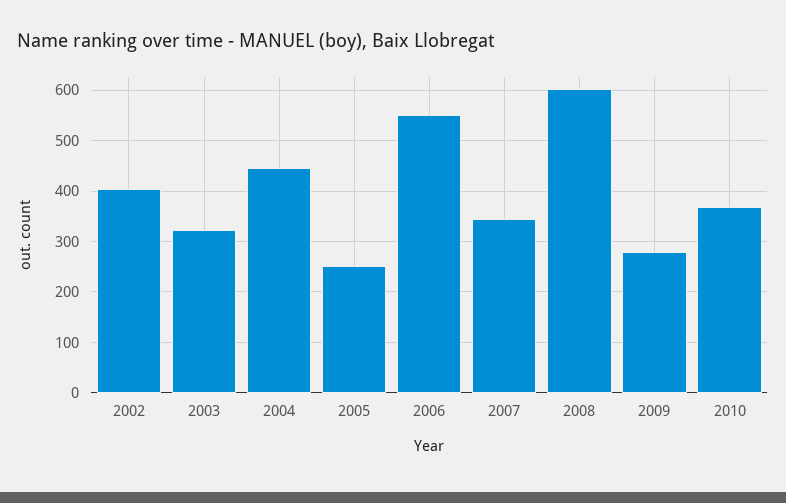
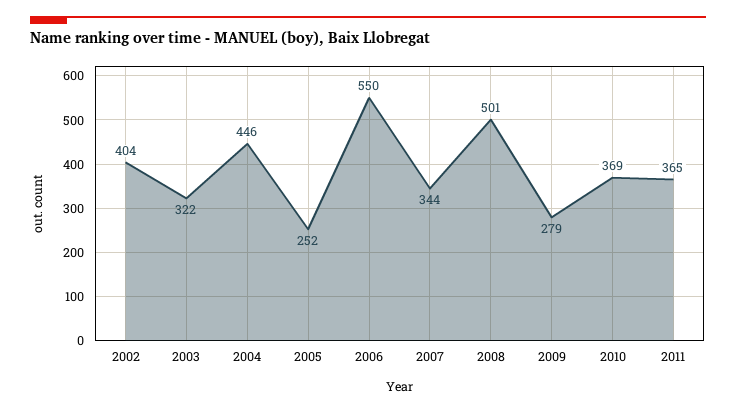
2008: 600 -> 501
2011: none -> 365

